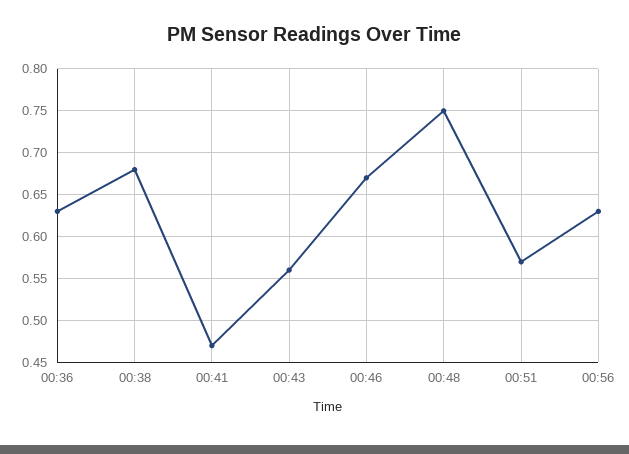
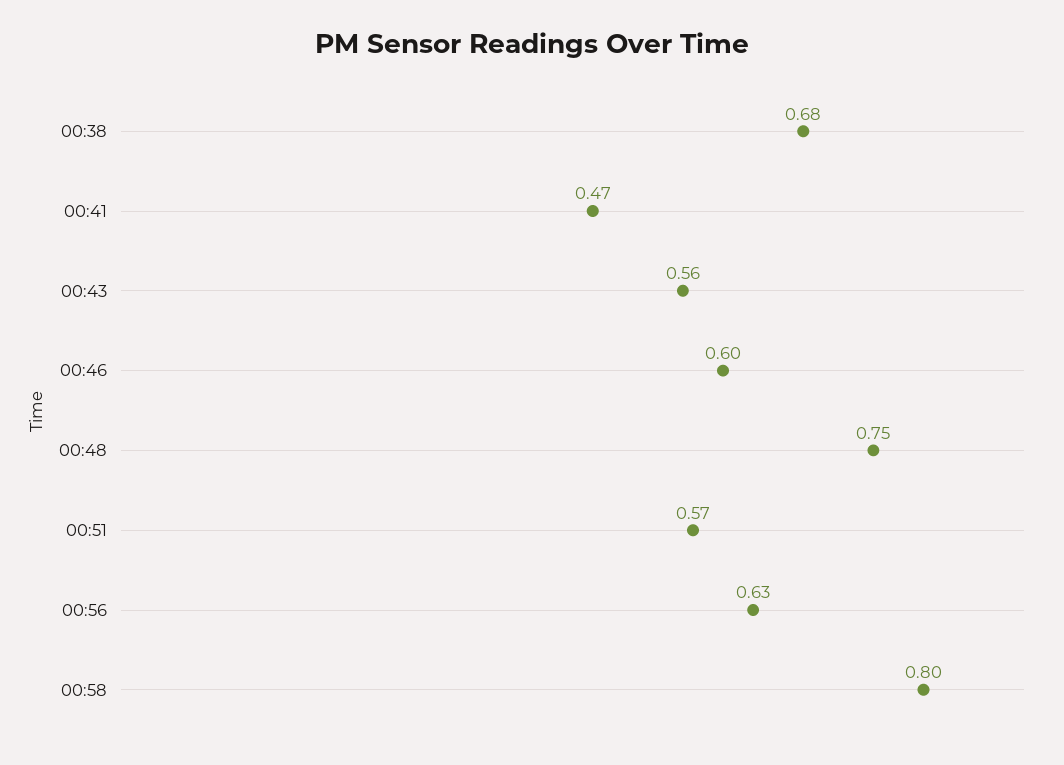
00:36: 0.63 -> none
00:46: 0.67 -> 0.6
00:58: none -> 0.8

